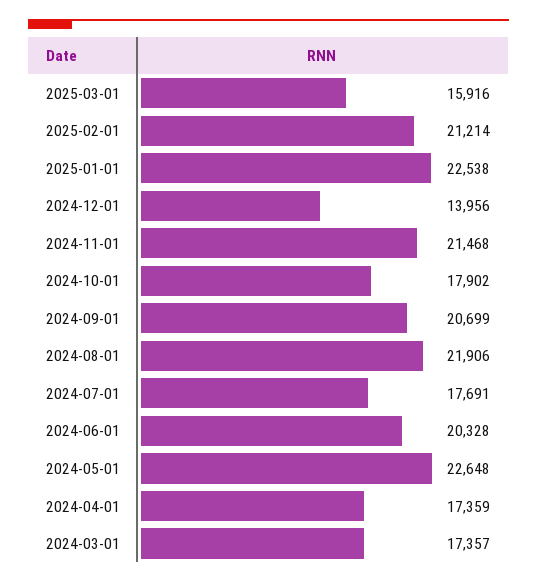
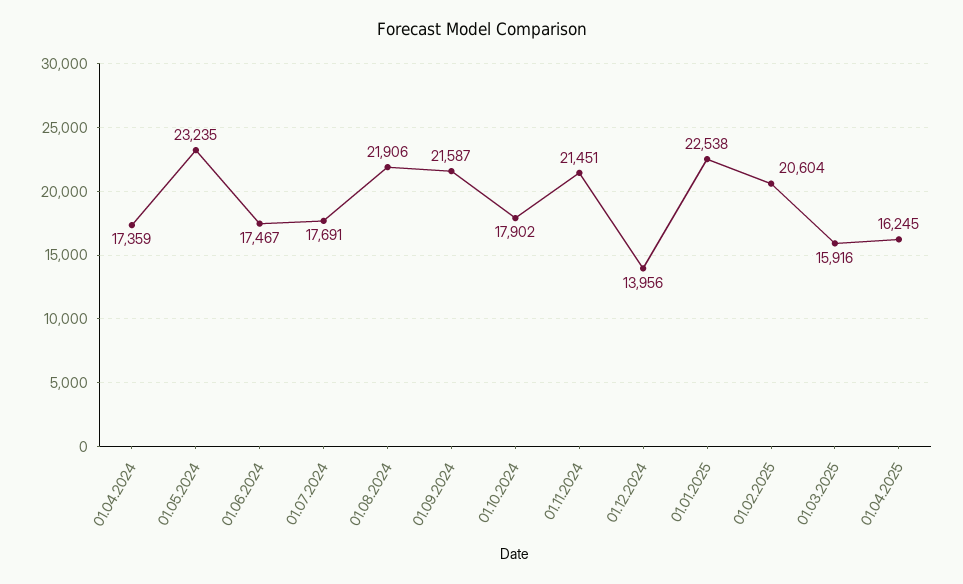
2025-02-01: 21214 -> 20604
2024-11-01: 21468 -> 21451
2024-09-01: 20699 -> 21587
2024-06-01: 20328 -> 17467
2024-05-01: 22648 -> 23235
2024-03-01: 17357 -> none
01.04.2025: none -> 16245

